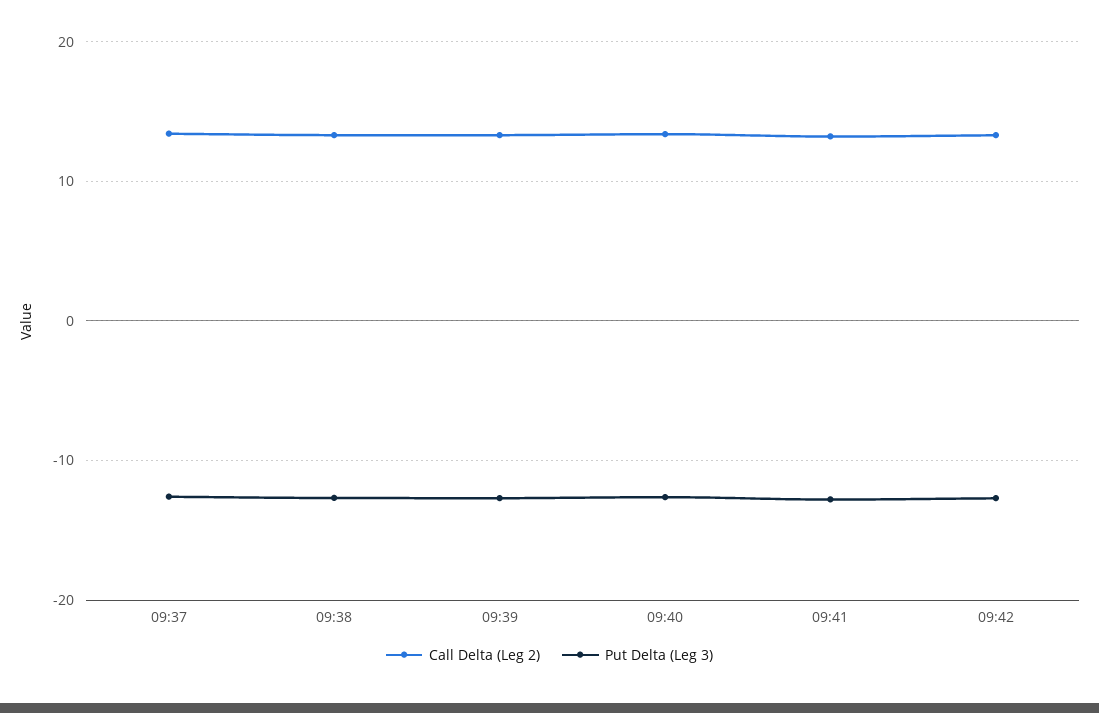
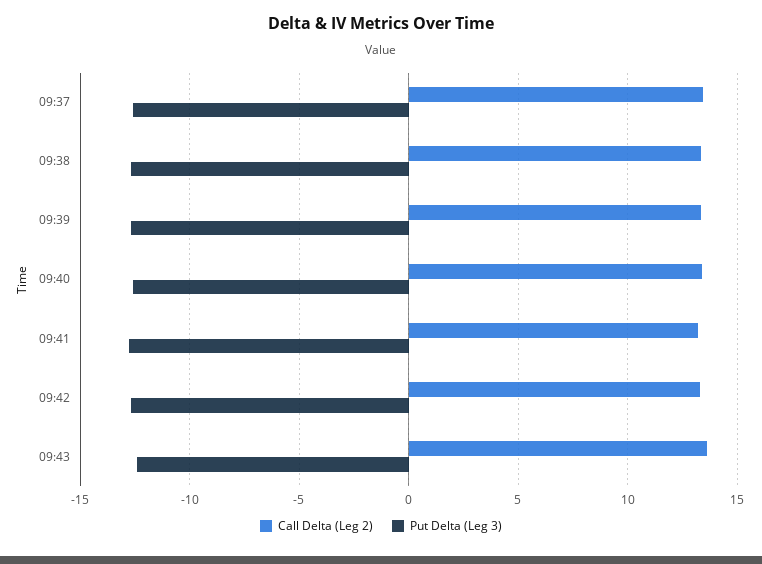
Call Delta (Leg 2), 09:43: none -> 13.5
Put Delta (Leg 3), 09:43: none -> -12.5

